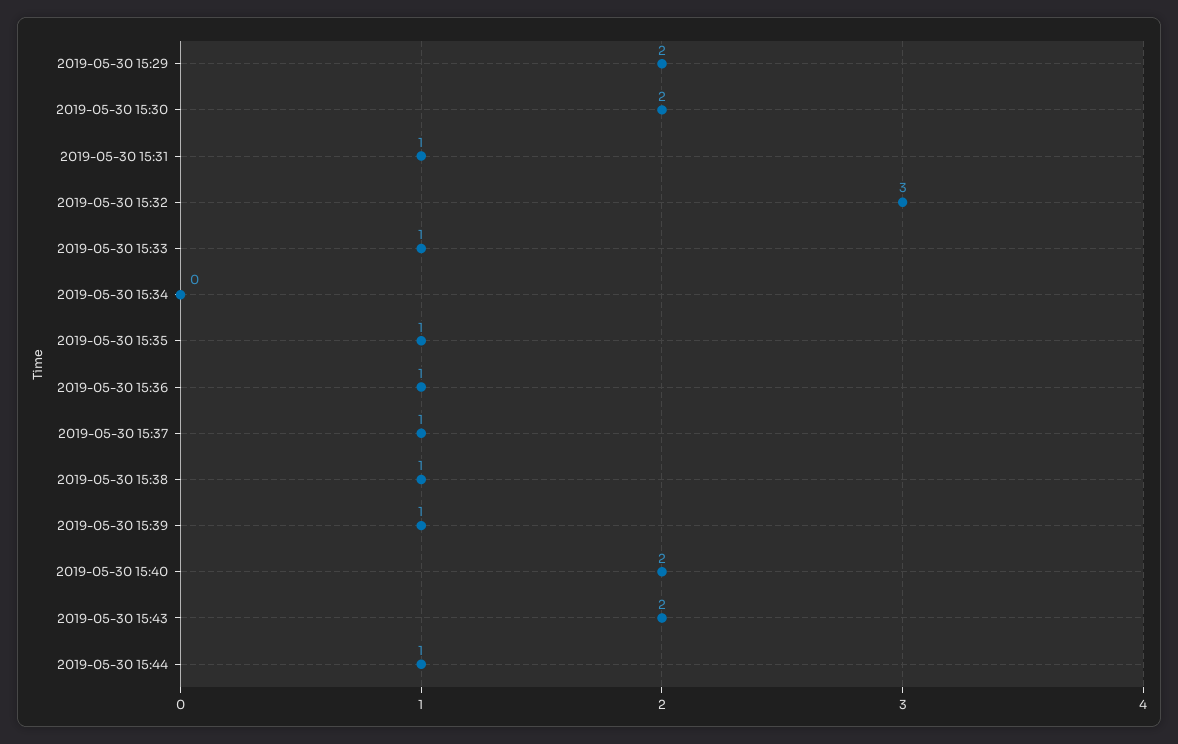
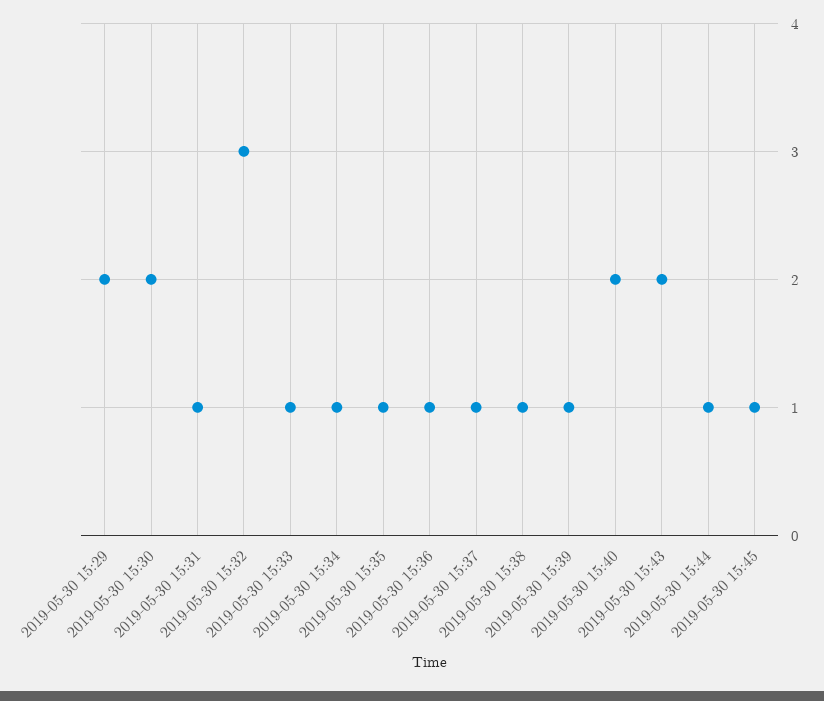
2019-05-30 15:34: 0 -> 1
2019-05-30 15:45: none -> 1

